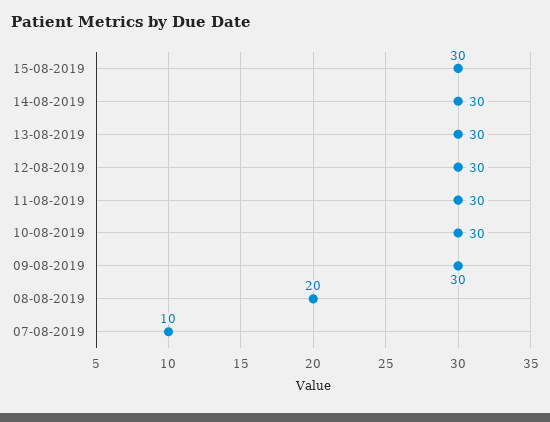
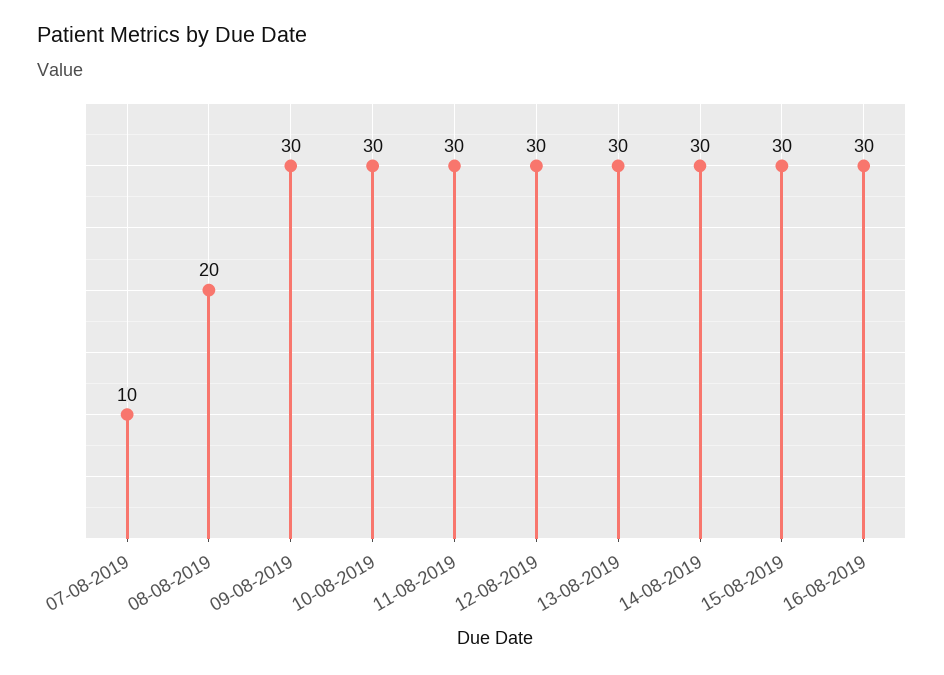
16-08-2019: none -> 30

